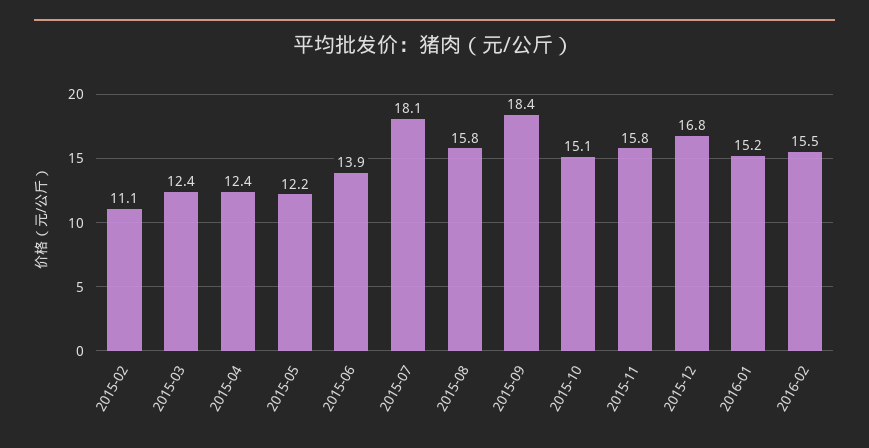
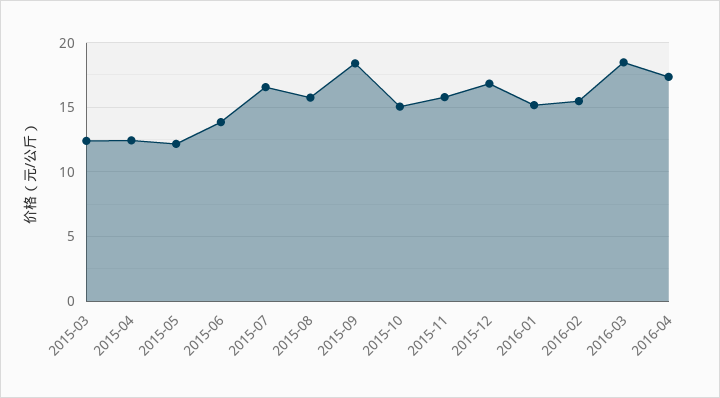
2015-02: 11.1 -> none
2015-07: 18.1 -> 16.5
2016-03: none -> 18.5
2016-04: none -> 17.5

